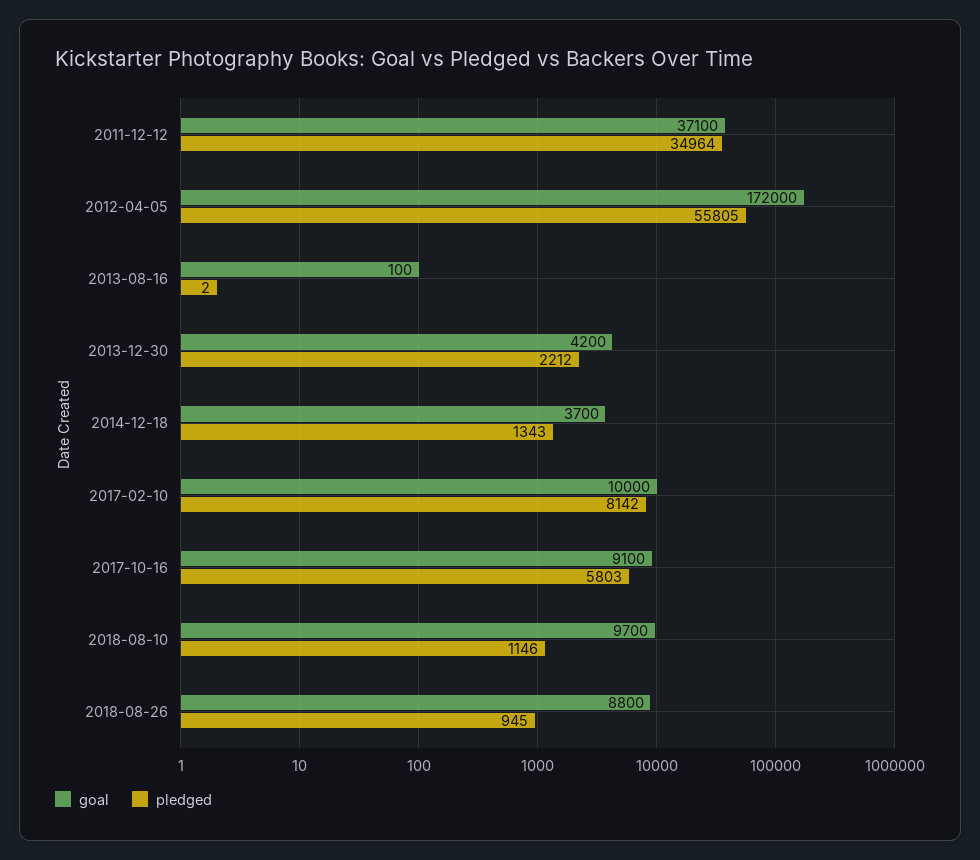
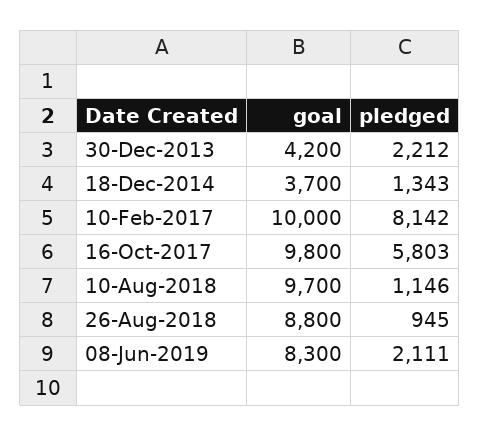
goal, 2011-12-12: 37100 -> none
pledged, 2011-12-12: 34964 -> none
goal, 2012-04-05: 172000 -> none
pledged, 2012-04-05: 55805 -> none
goal, 2013-08-16: 100 -> none
pledged, 2013-08-16: 2 -> none
goal, 2017-10-16: 9100 -> 9800
goal, 08-Jun-2019: none -> 8300
pledged, 08-Jun-2019: none -> 2111

